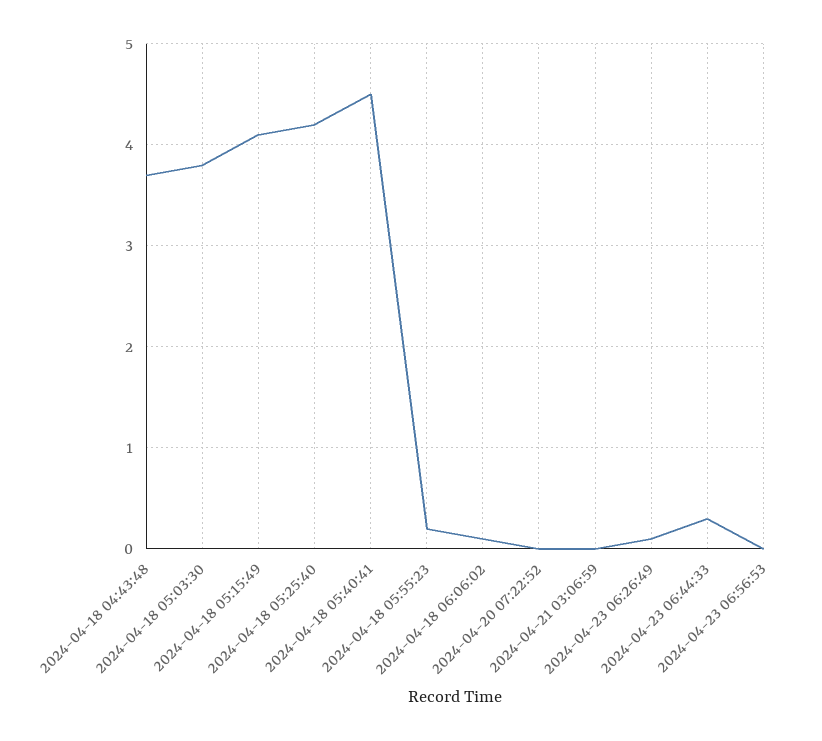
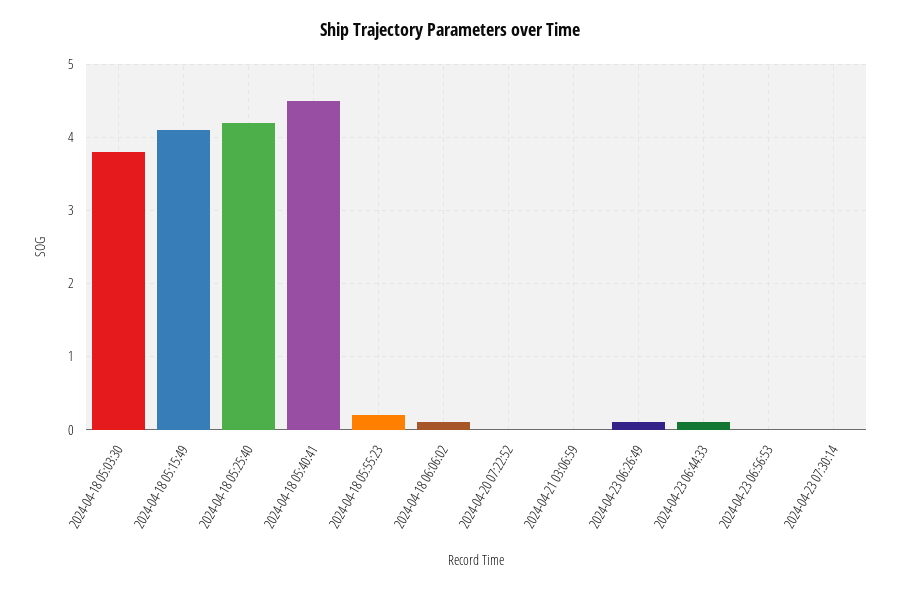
2024-04-18 04:43:48: 3.7 -> none
2024-04-23 06:44:33: 0.3 -> 0.1
2024-04-23 07:30:14: none -> 0

